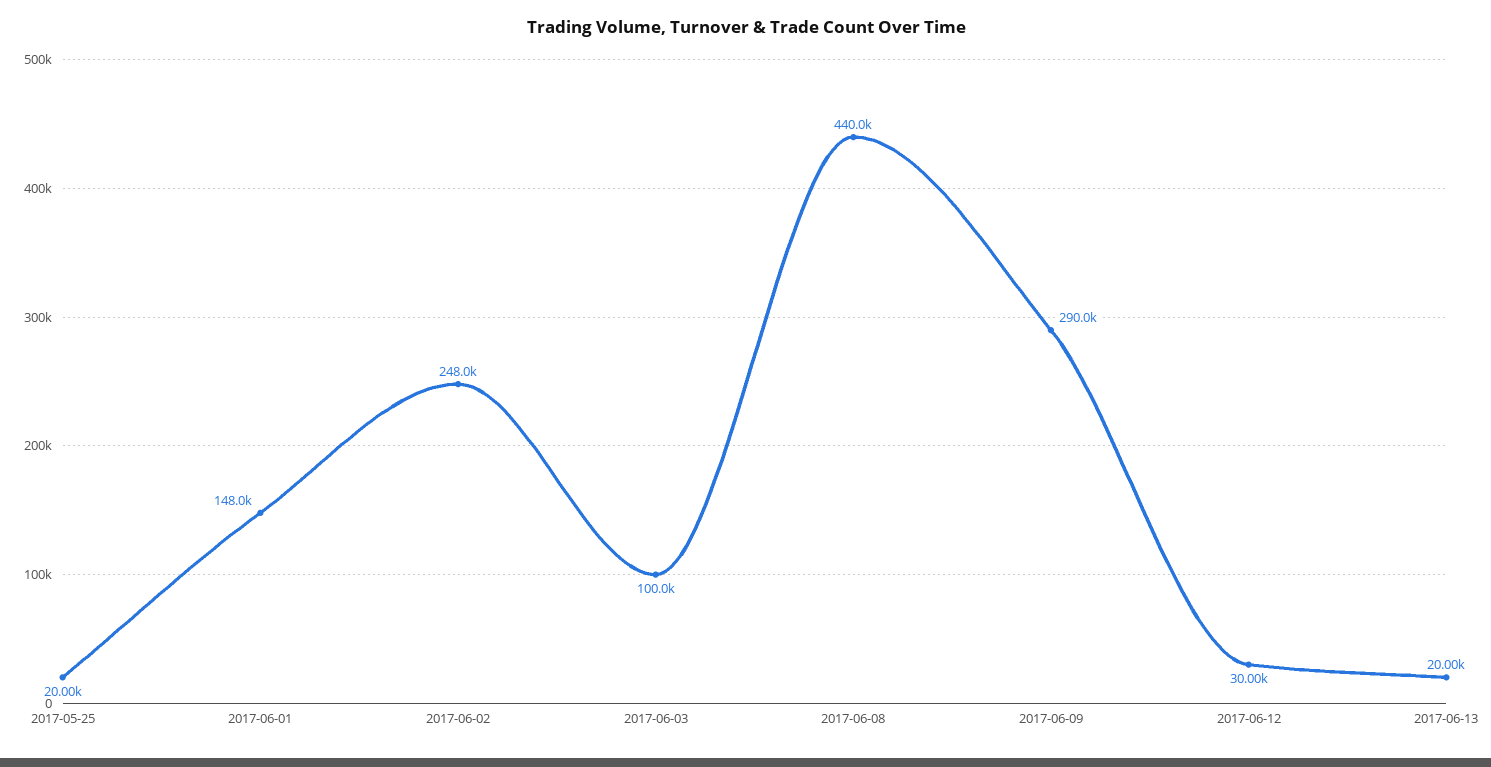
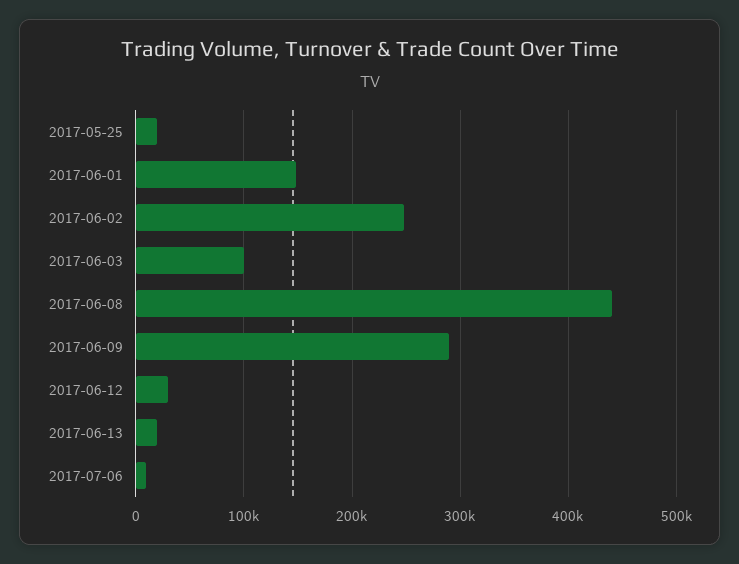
2017-07-06: none -> 10000

